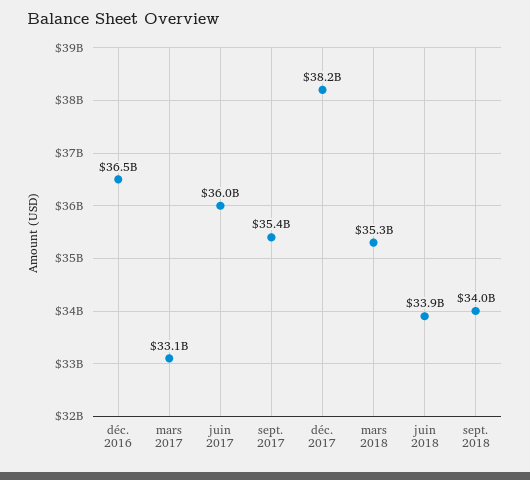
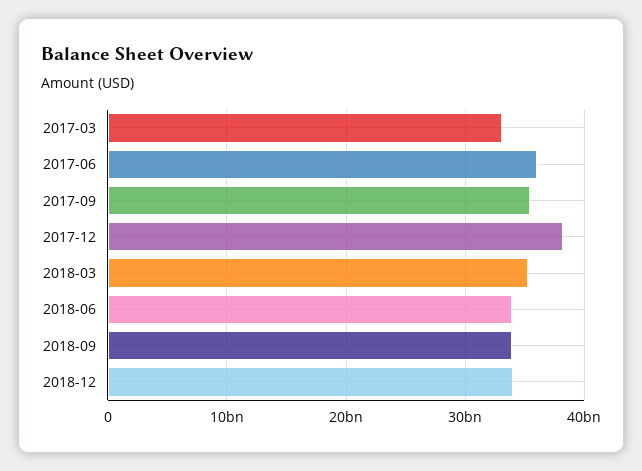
déc. 2016: 36500000000 -> none
2018-12: none -> 34000000000

